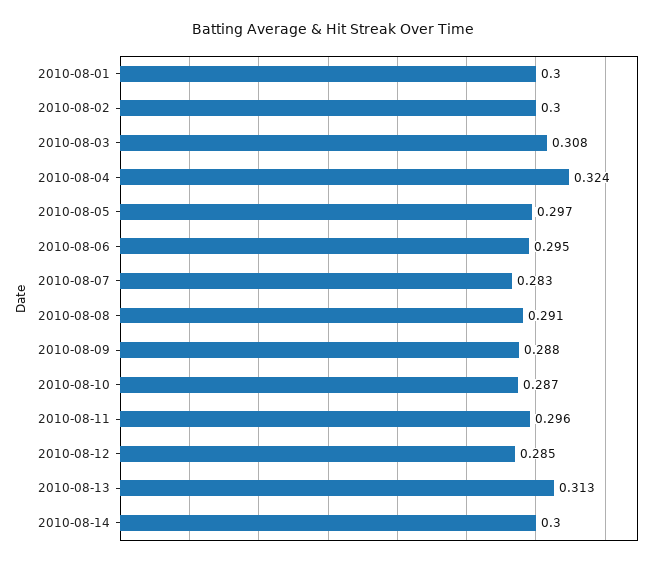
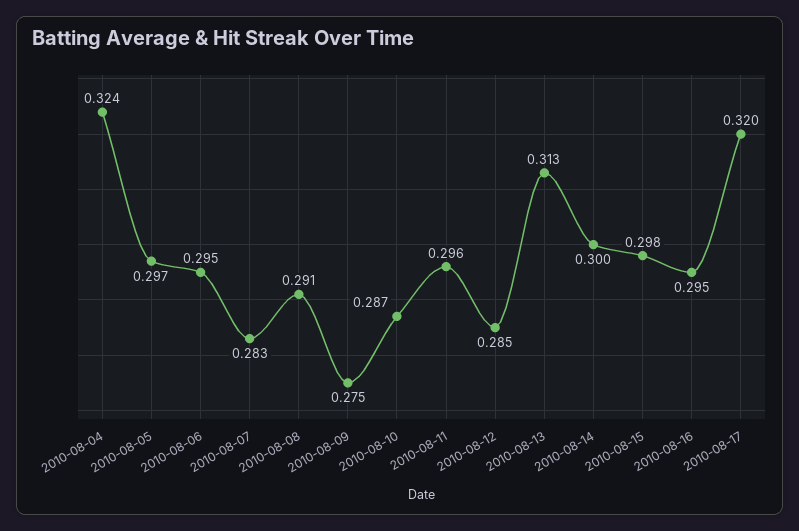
2010-08-01: 0.3 -> none
2010-08-02: 0.3 -> none
2010-08-03: 0.308 -> none
2010-08-09: 0.288 -> 0.275
2010-08-15: none -> 0.298
2010-08-16: none -> 0.295
2010-08-17: none -> 0.32

